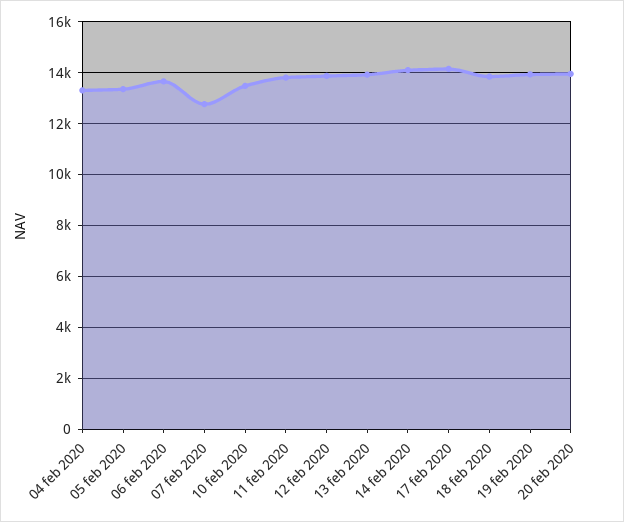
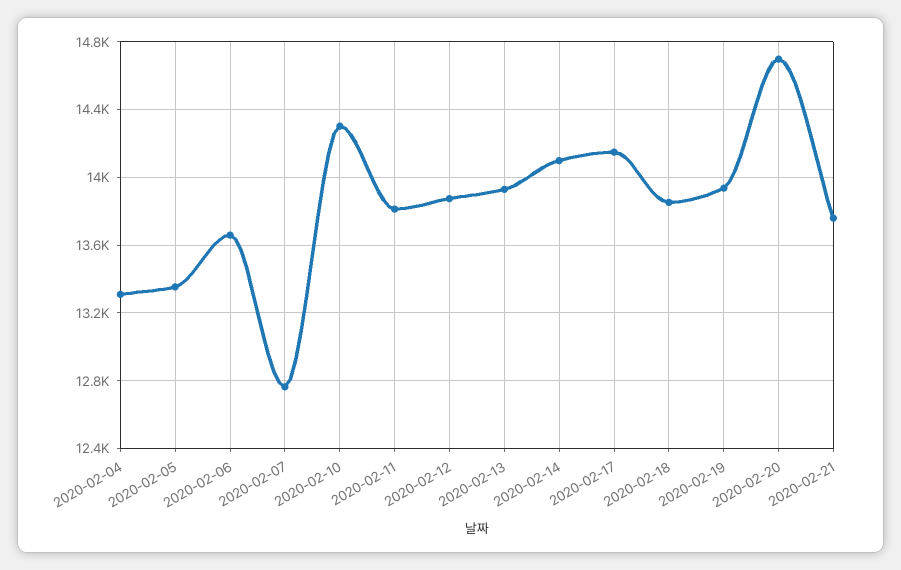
10 feb 2020: 13500 -> 14300
20 feb 2020: 14000 -> 14700
2020-02-21: none -> 13750

